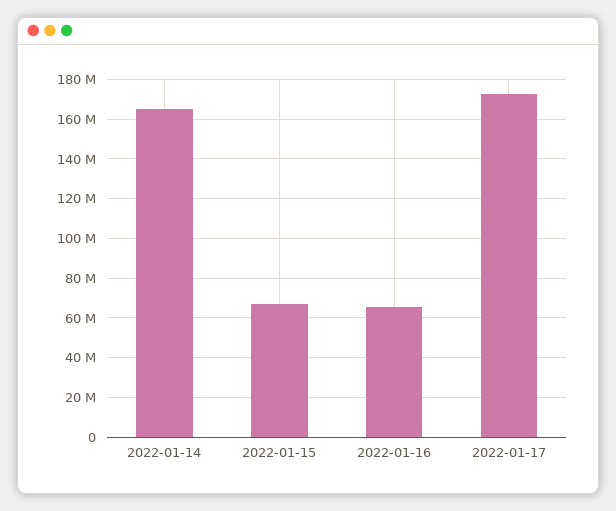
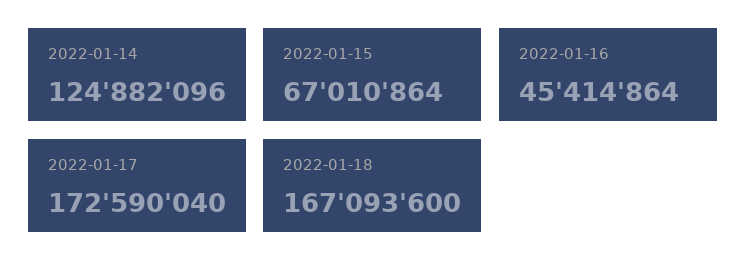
2022-01-14: 165000000 -> 124882096
2022-01-16: 65000000 -> 45414864
2022-01-18: none -> 167093600

